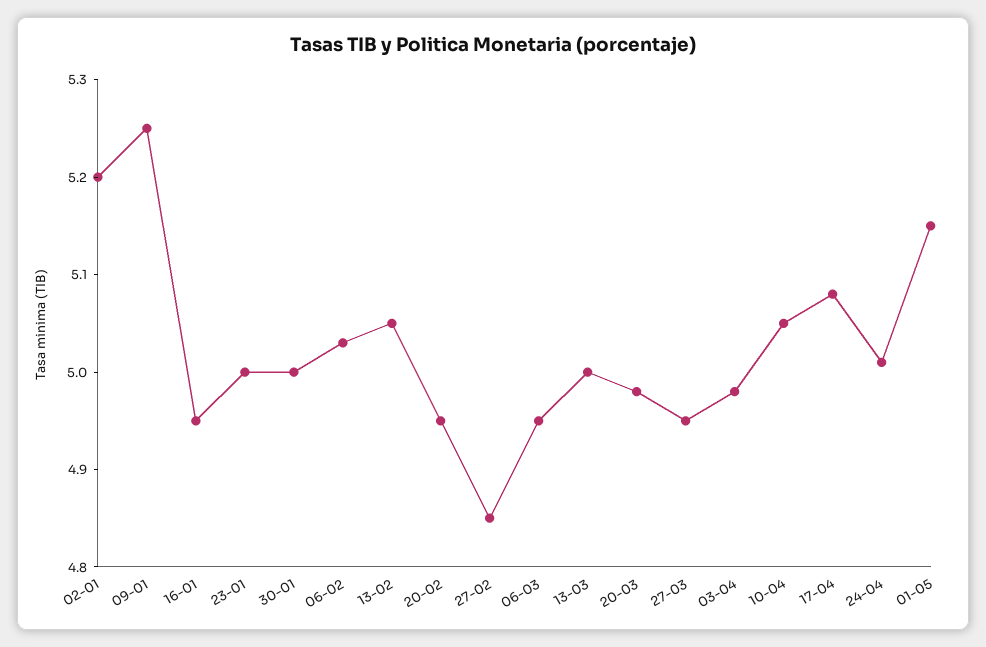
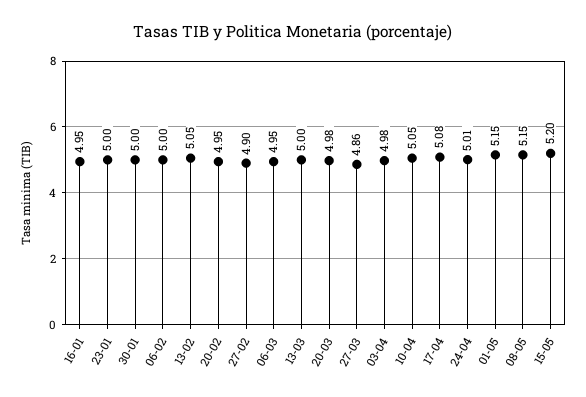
02-01: 5.2 -> none
09-01: 5.25 -> none
06-02: 5.03 -> 5
27-02: 4.85 -> 4.9
27-03: 4.95 -> 4.86
08-05: none -> 5.15
15-05: none -> 5.2

